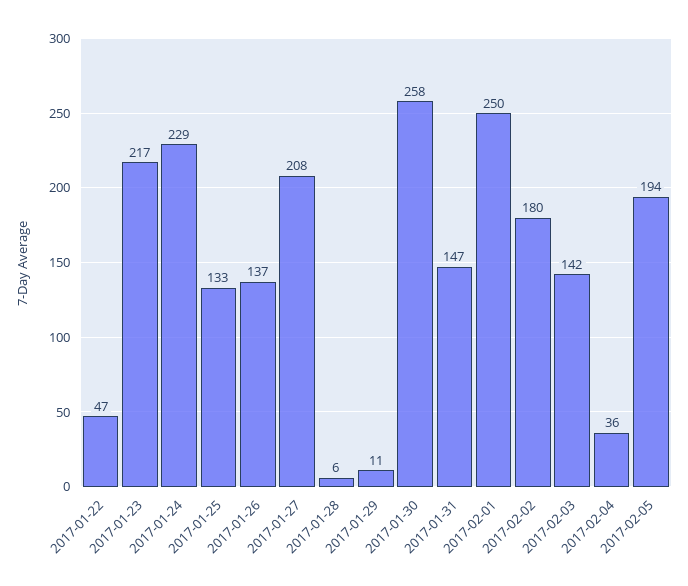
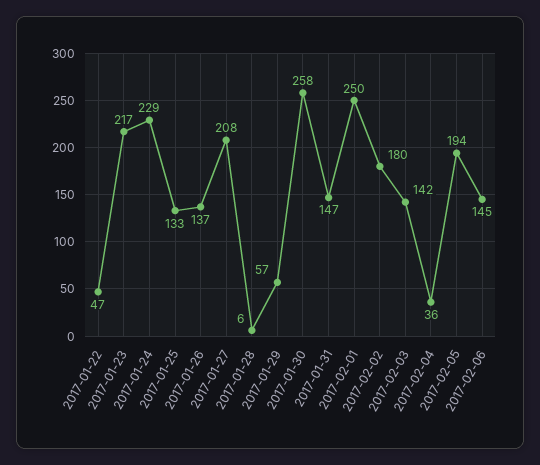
2017-01-29: 11 -> 57
2017-02-06: none -> 145

